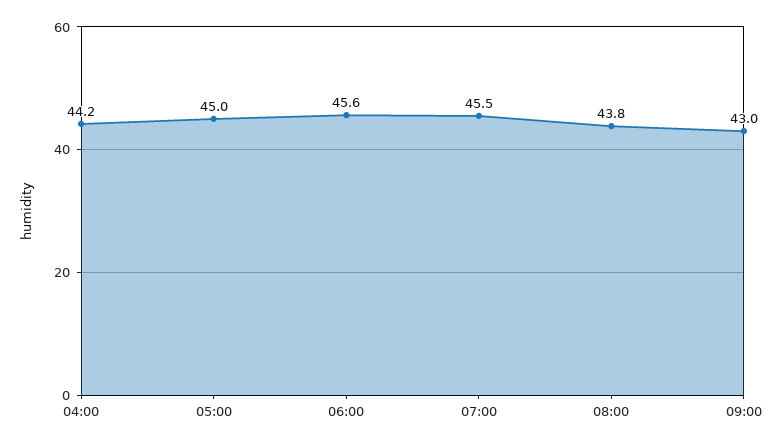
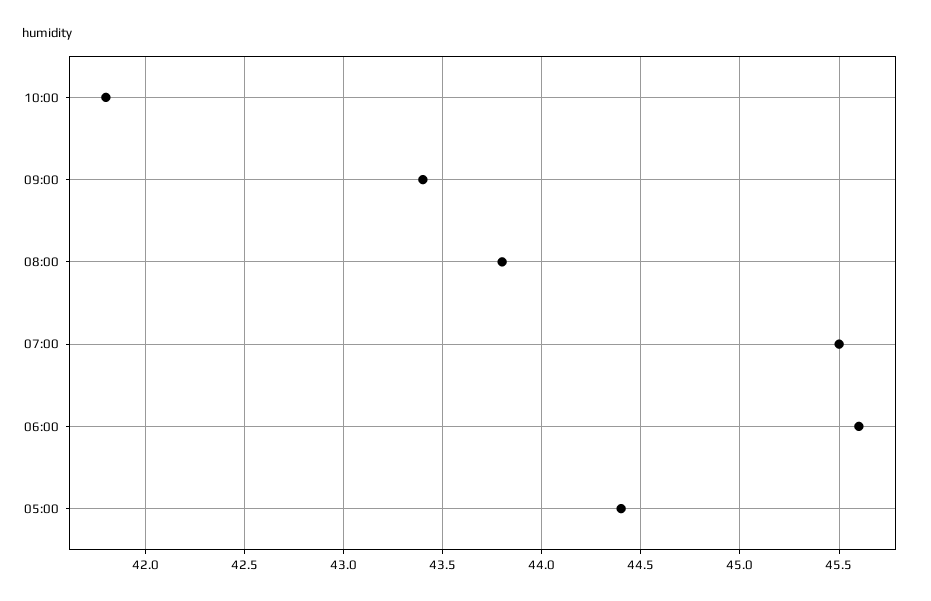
04:00: 44.2 -> none
05:00: 45 -> 44.4
09:00: 43 -> 43.4
10:00: none -> 41.8

